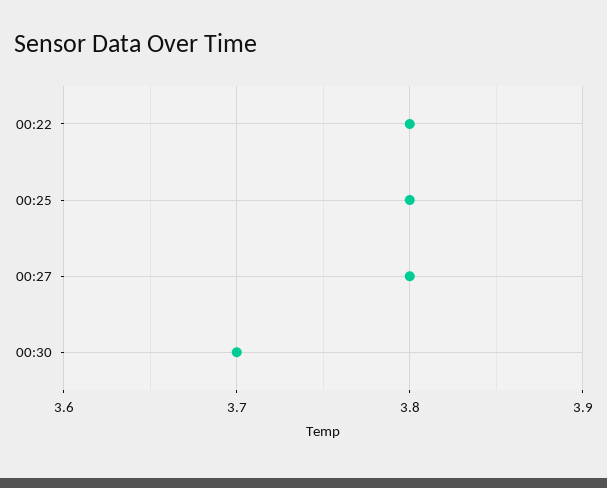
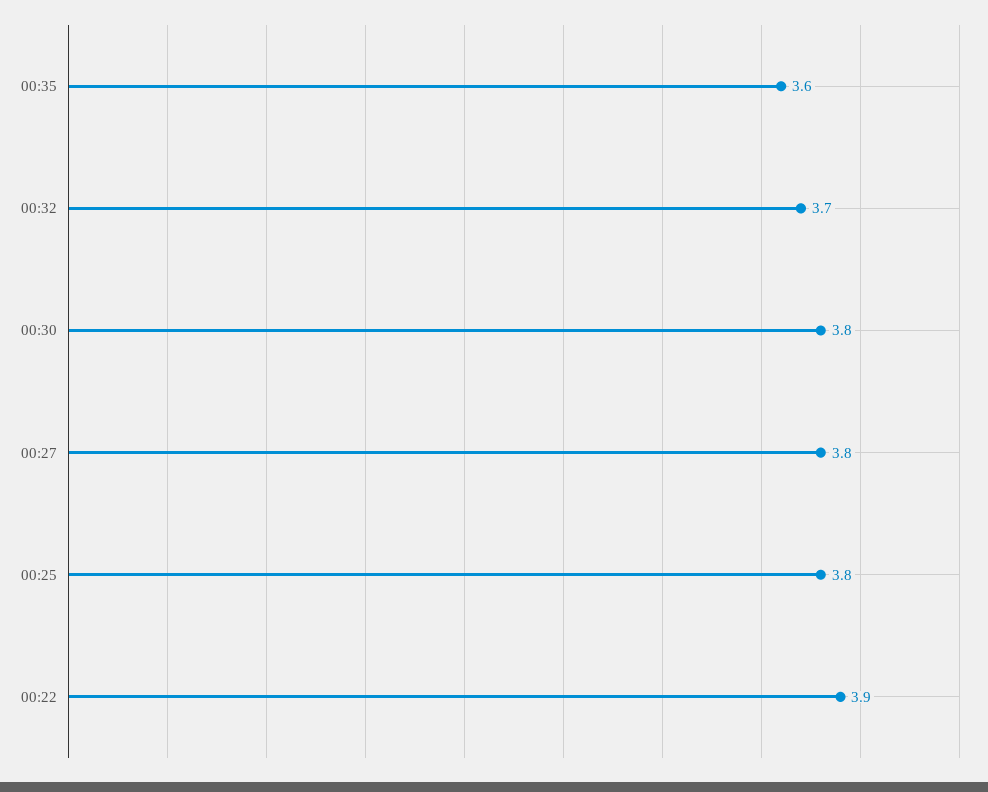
00:22: 3.8 -> 3.9
00:30: 3.7 -> 3.8
00:35: none -> 3.6
00:32: none -> 3.7

